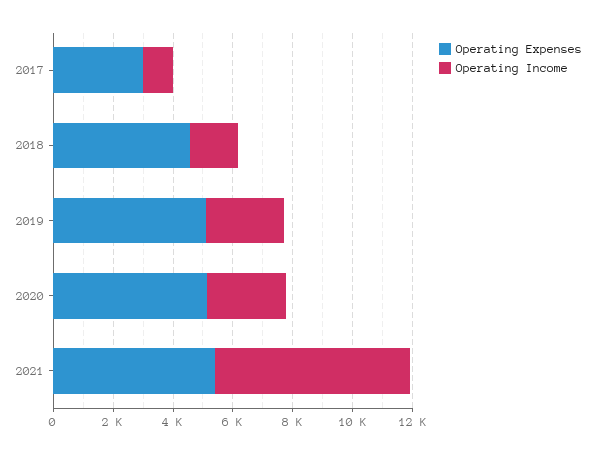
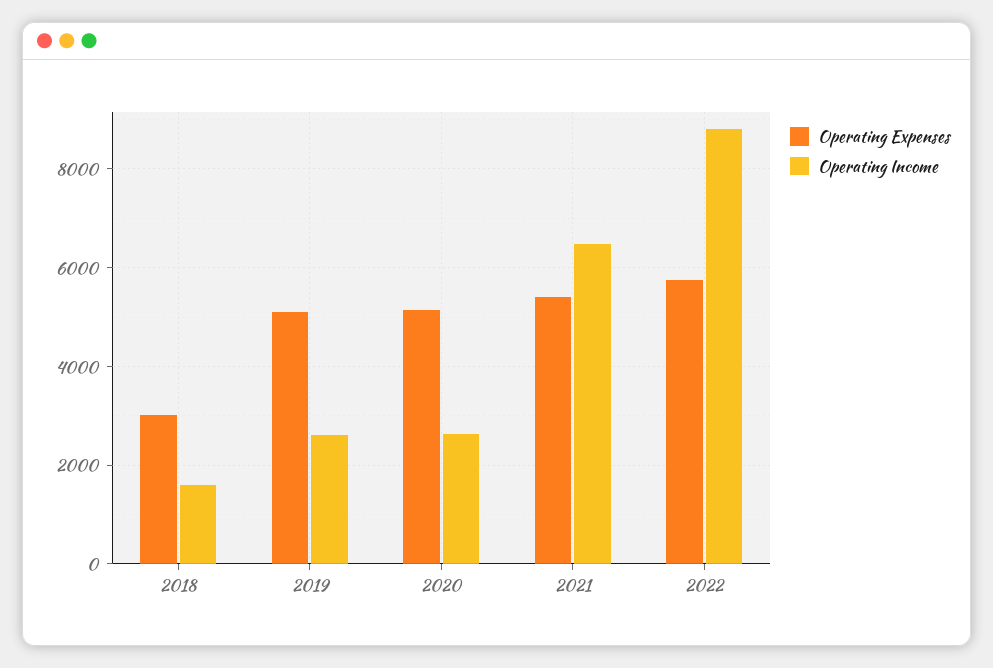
Operating Expenses, 2017: 3000 -> none
Operating Income, 2017: 1000 -> none
Operating Expenses, 2018: 4500 -> 3000
Operating Expenses, 2022: none -> 5800
Operating Income, 2022: none -> 8800

